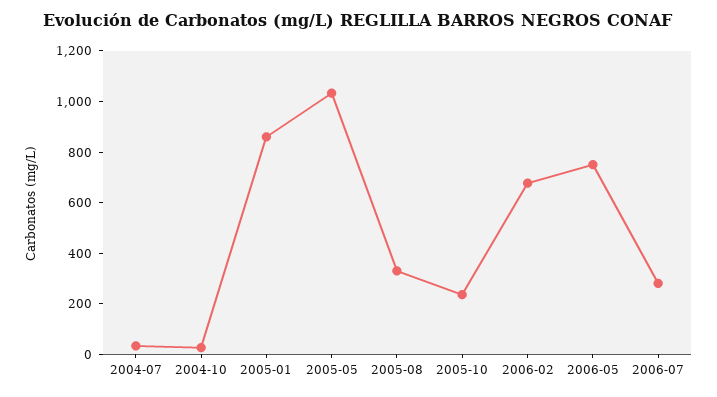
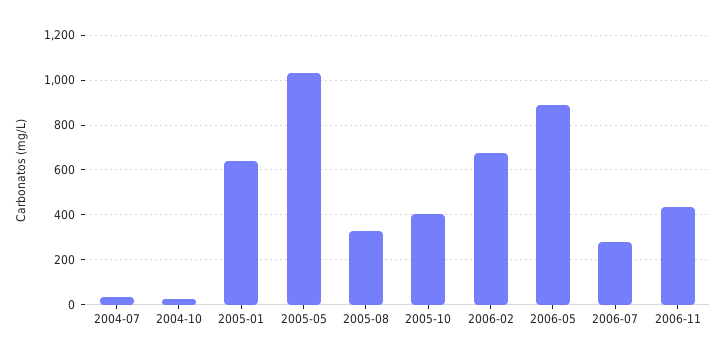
2005-01: 850 -> 650
2005-10: 250 -> 400
2006-05: 750 -> 900
2006-11: none -> 450

